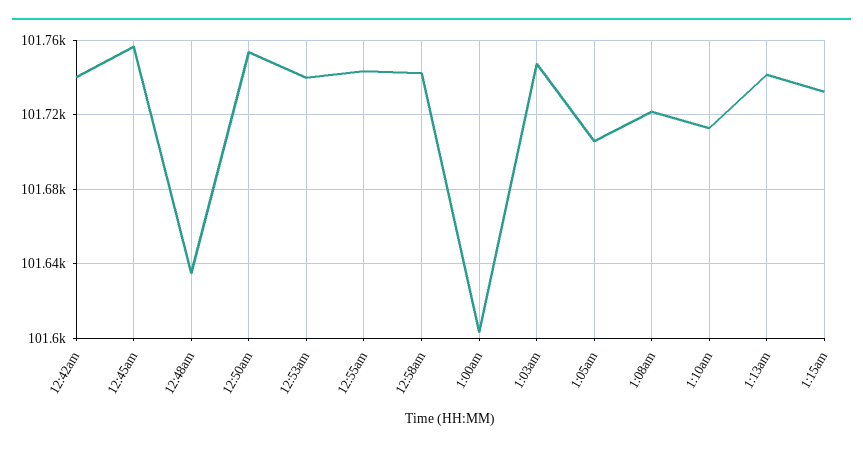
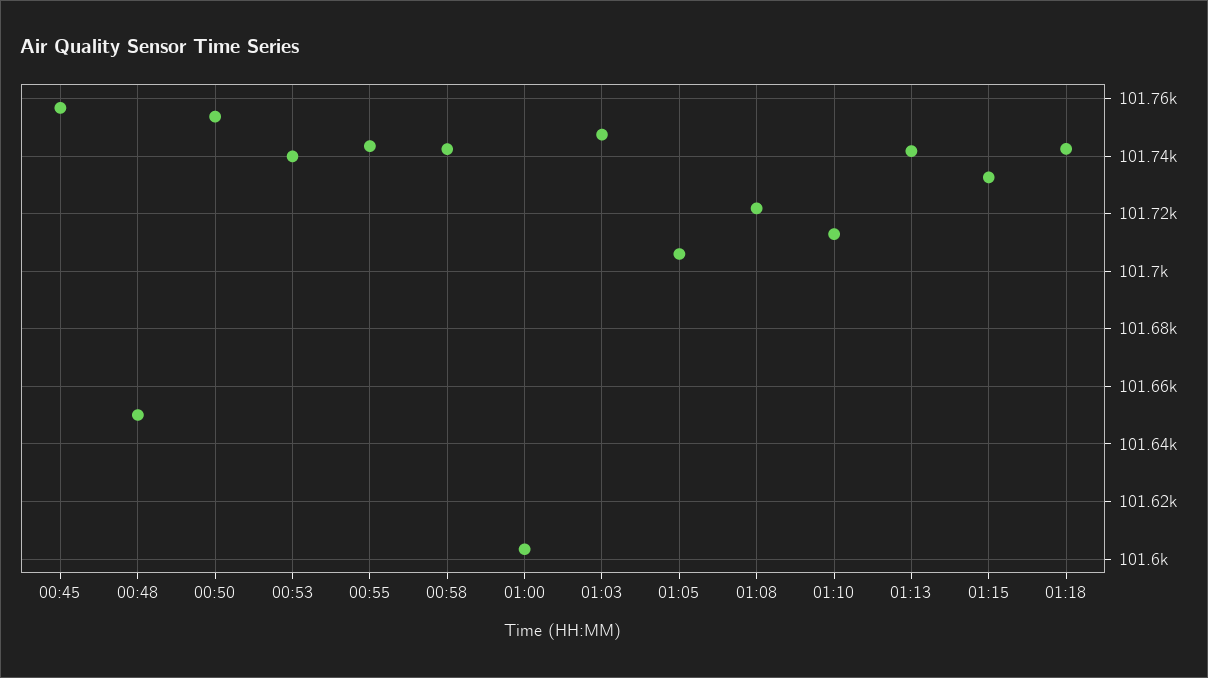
12:42am: 101740 -> none
12:48am: 101635 -> 101650
01:18: none -> 101742.5

